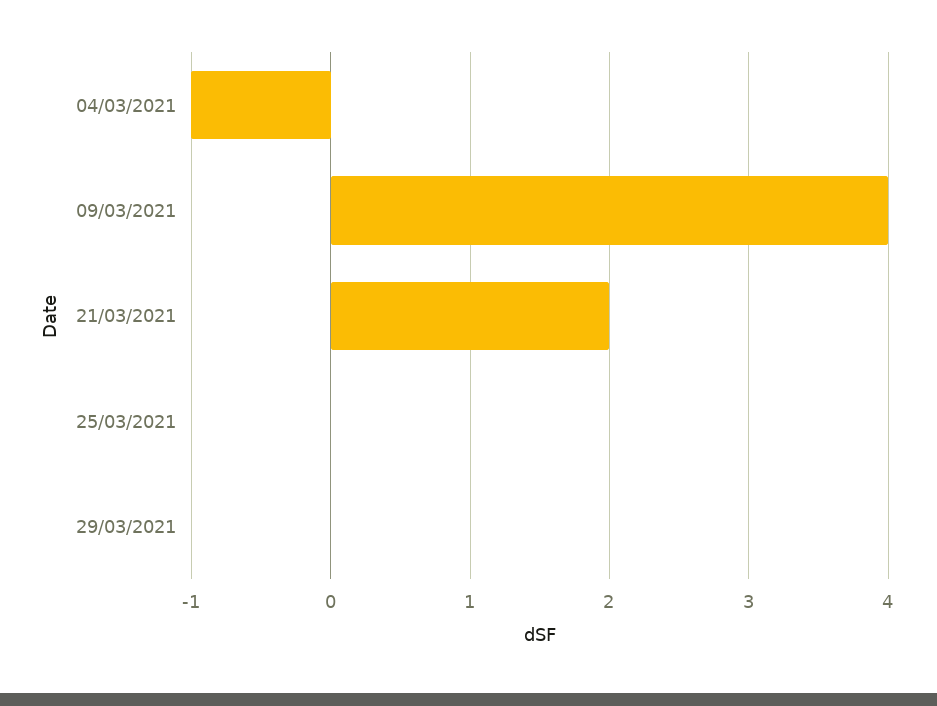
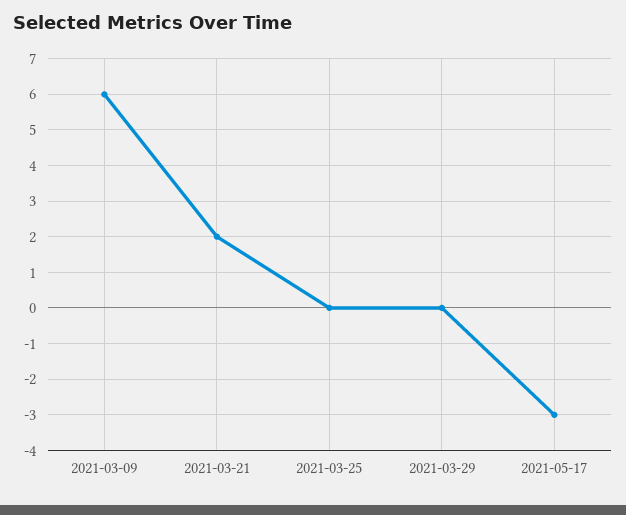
04/03/2021: -1 -> none
09/03/2021: 4 -> 6
2021-05-17: none -> -3

